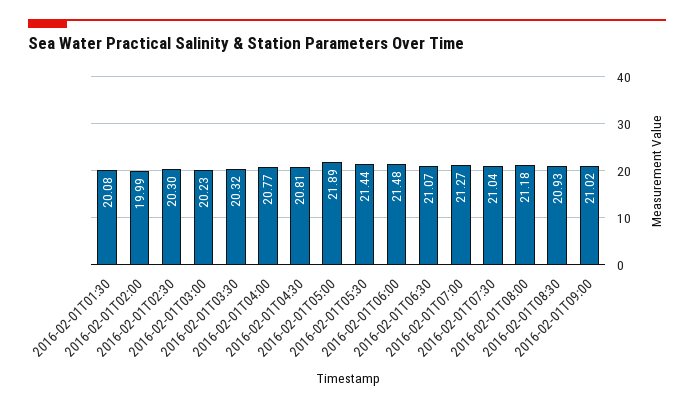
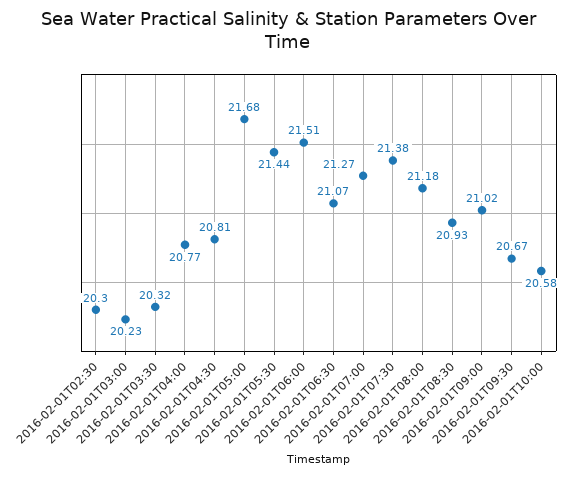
2016-02-01T01:30: 20.08 -> none
2016-02-01T02:00: 19.99 -> none
2016-02-01T05:00: 21.89 -> 21.68
2016-02-01T06:00: 21.48 -> 21.51
2016-02-01T07:30: 21.04 -> 21.38
2016-02-01T09:30: none -> 20.67
2016-02-01T10:00: none -> 20.58

